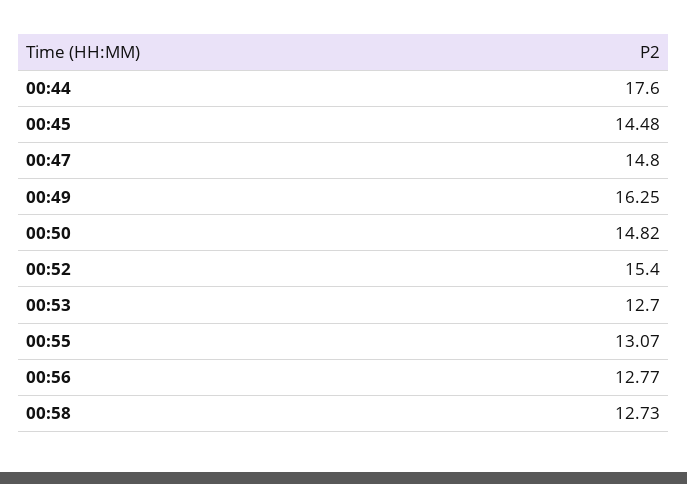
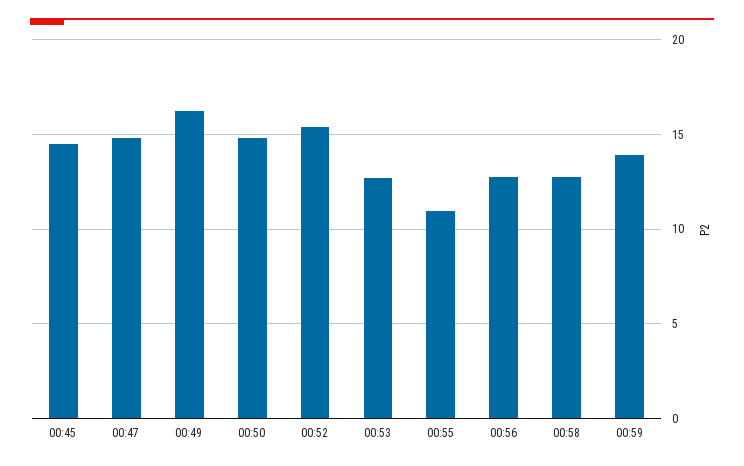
00:44: 17.6 -> none
00:55: 13.07 -> 11
00:59: none -> 14

